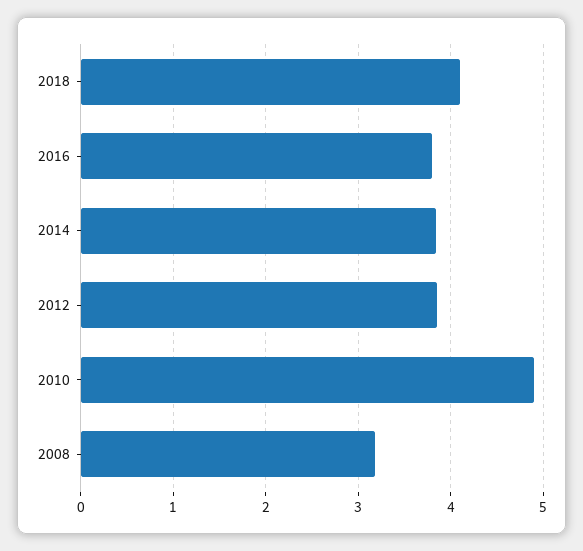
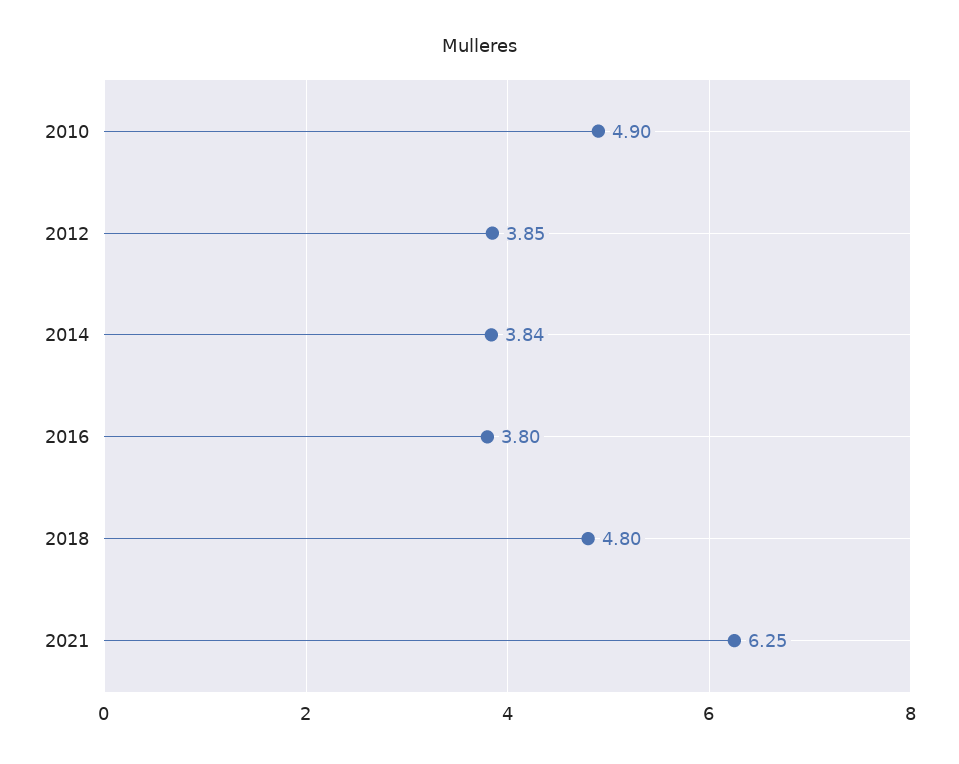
2018: 4.1 -> 4.8
2008: 3.2 -> none
2021: none -> 6.25

